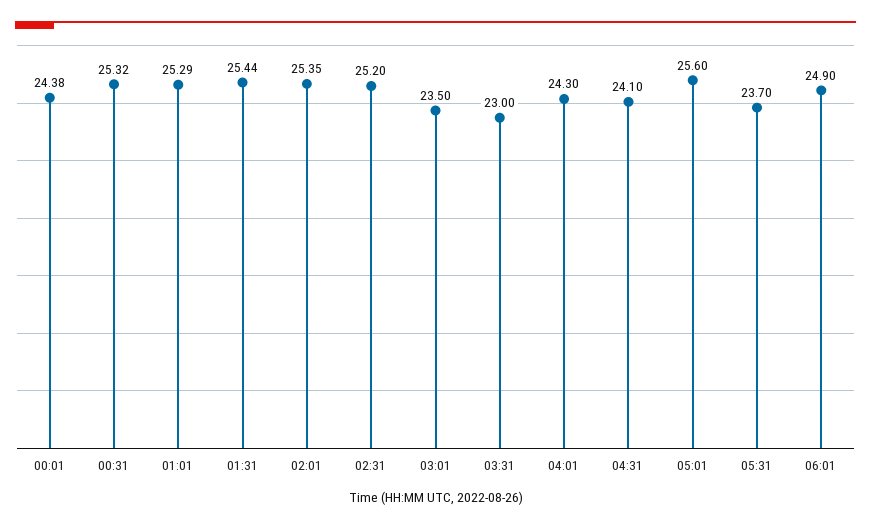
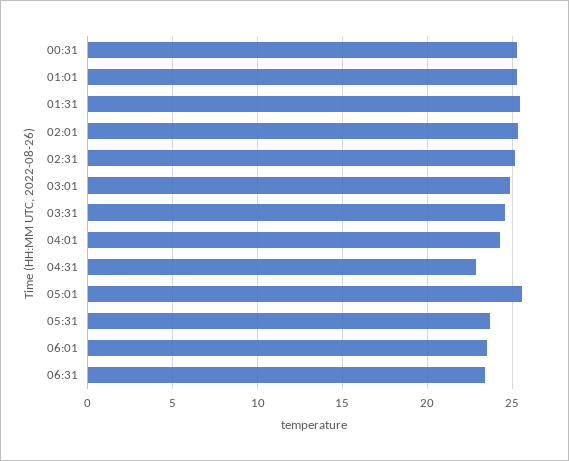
00:01: 24.38 -> none
03:01: 23.5 -> 25
03:31: 23 -> 24.5
04:31: 24.1 -> 23
06:01: 24.9 -> 23.5
06:31: none -> 23.5

